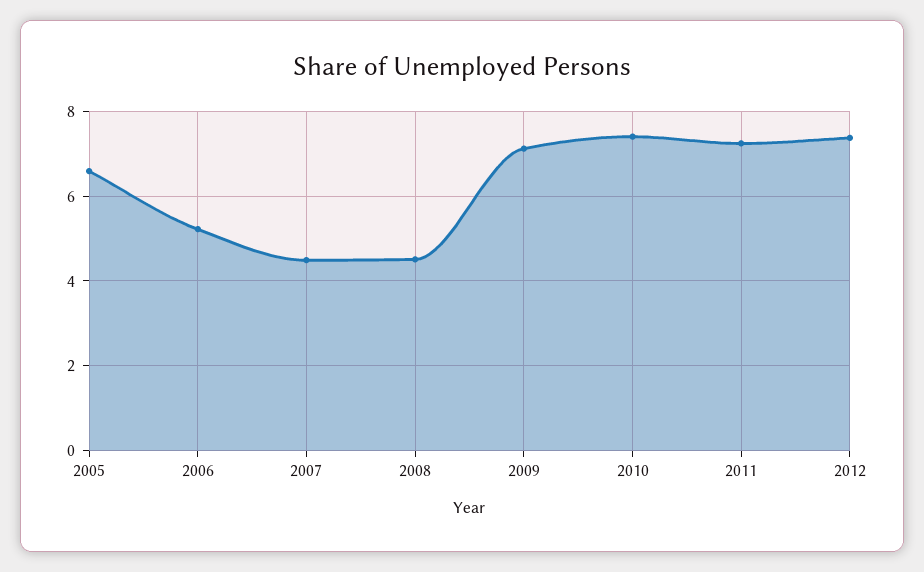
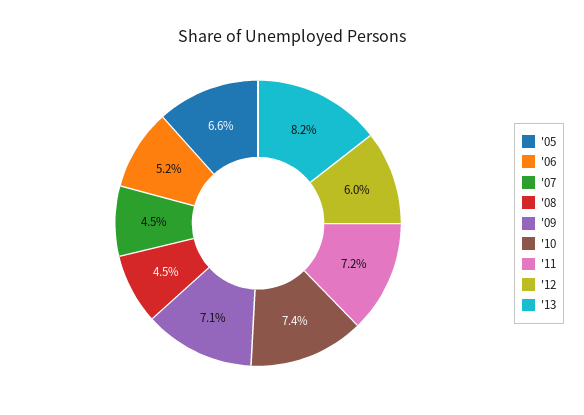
2012: 7.4 -> 6
'13: none -> 8.2

